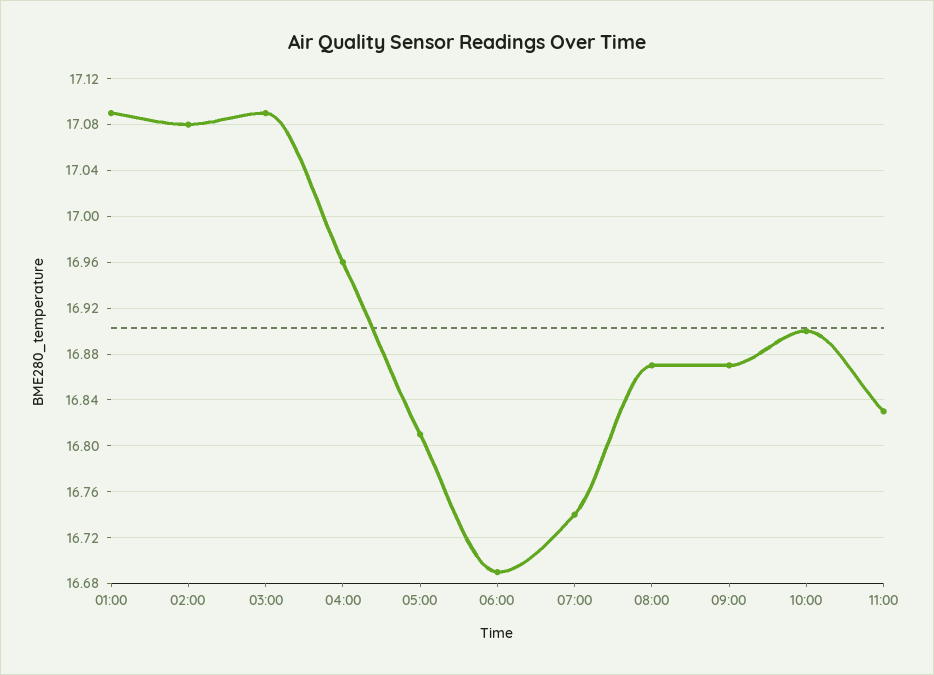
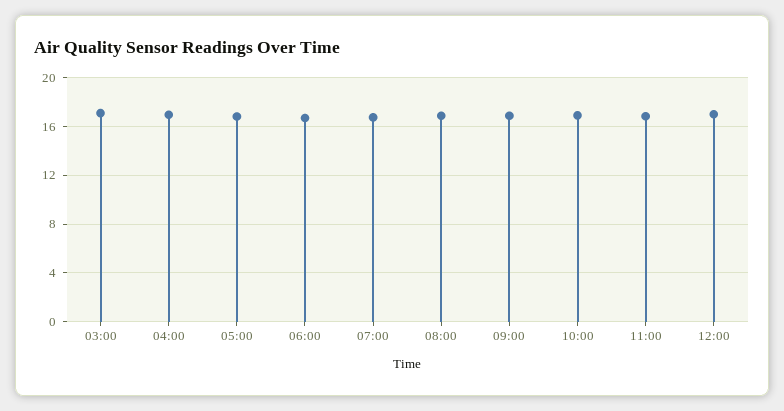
01:00: 17.09 -> none
02:00: 17.08 -> none
12:00: none -> 17

